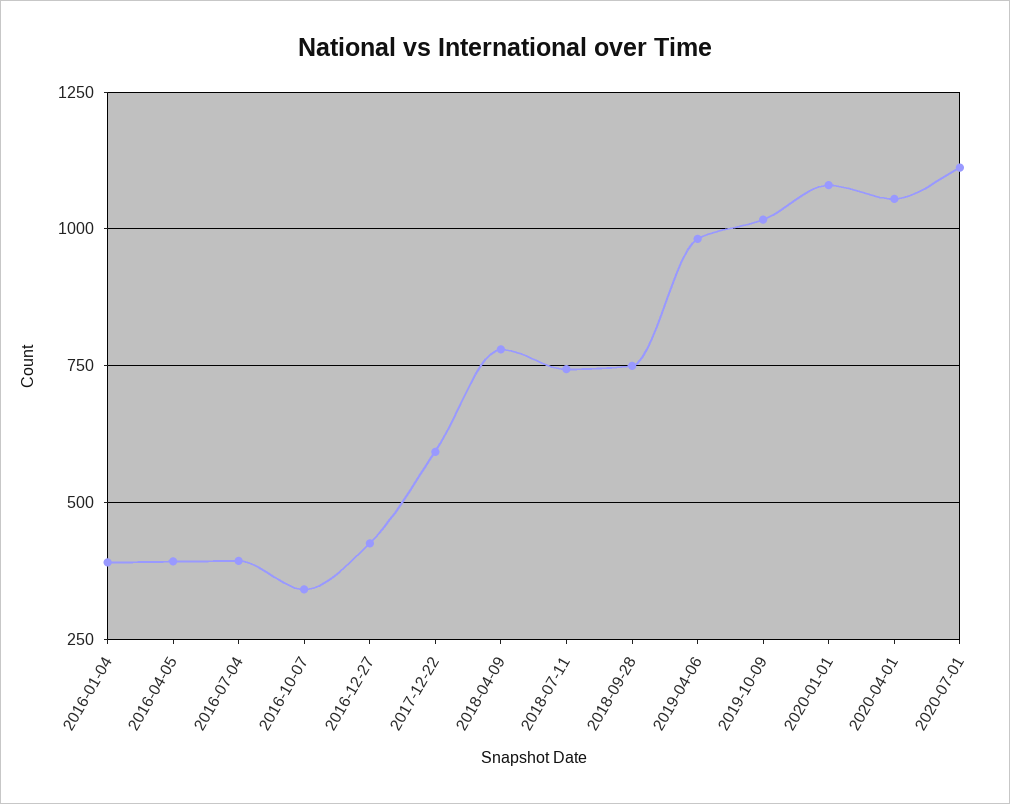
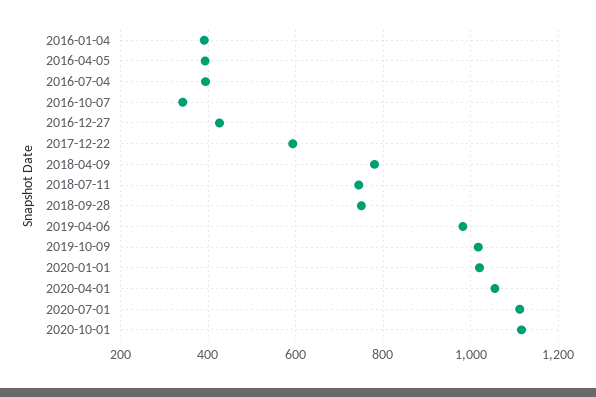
2020-01-01: 1075 -> 1020
2020-10-01: none -> 1120

